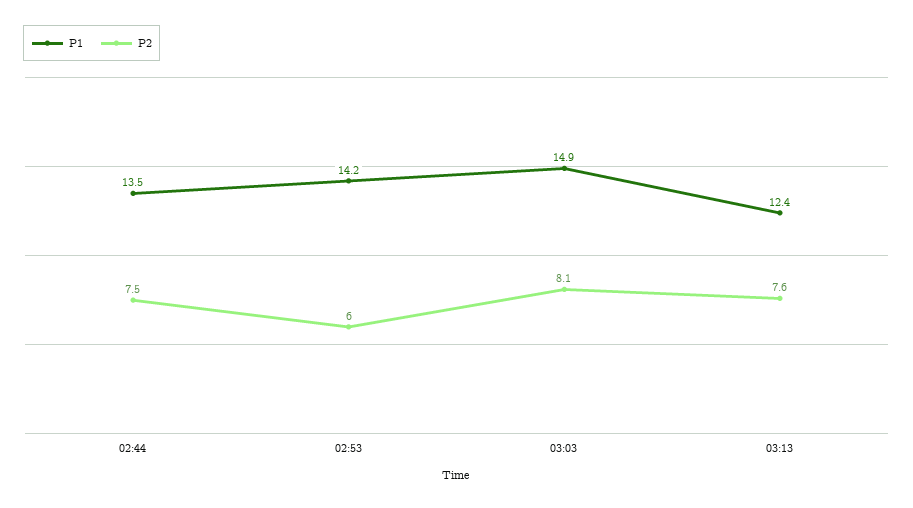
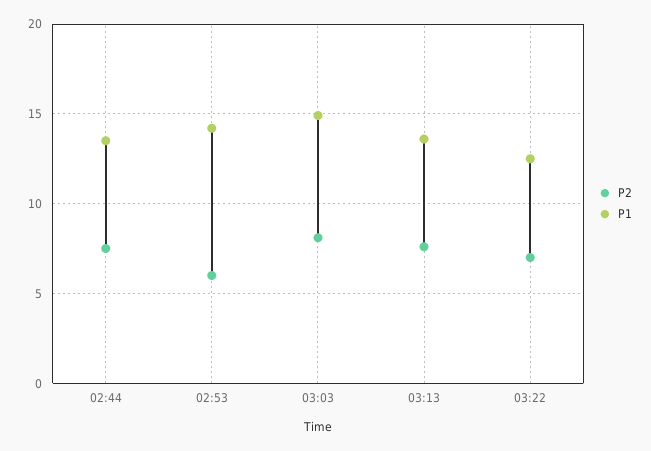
P1, 03:13: 12.4 -> 13.5
P2, 03:22: none -> 7
P1, 03:22: none -> 12.5

